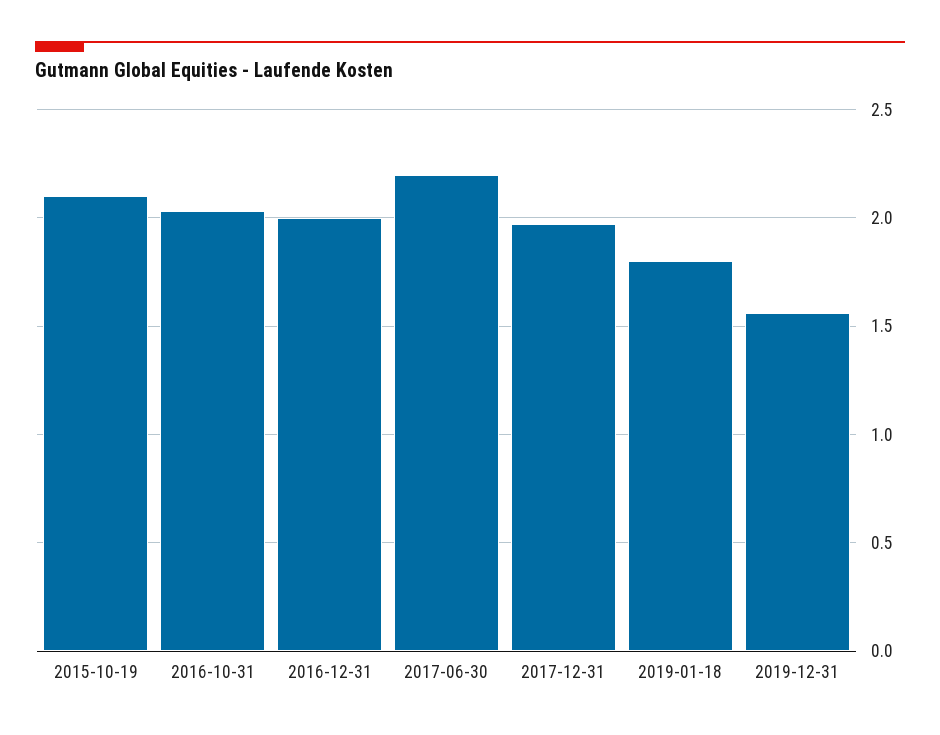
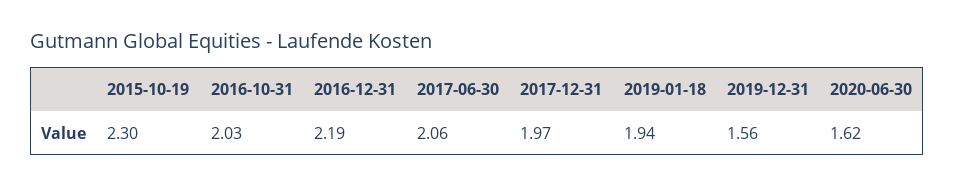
2015-10-19: 2.1 -> 2.3
2016-12-31: 2 -> 2.19
2017-06-30: 2.2 -> 2.06
2019-01-18: 1.8 -> 1.94
2020-06-30: none -> 1.62

